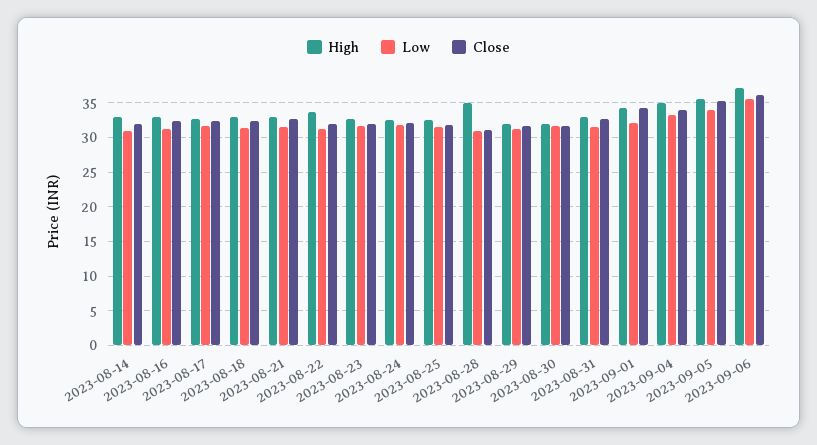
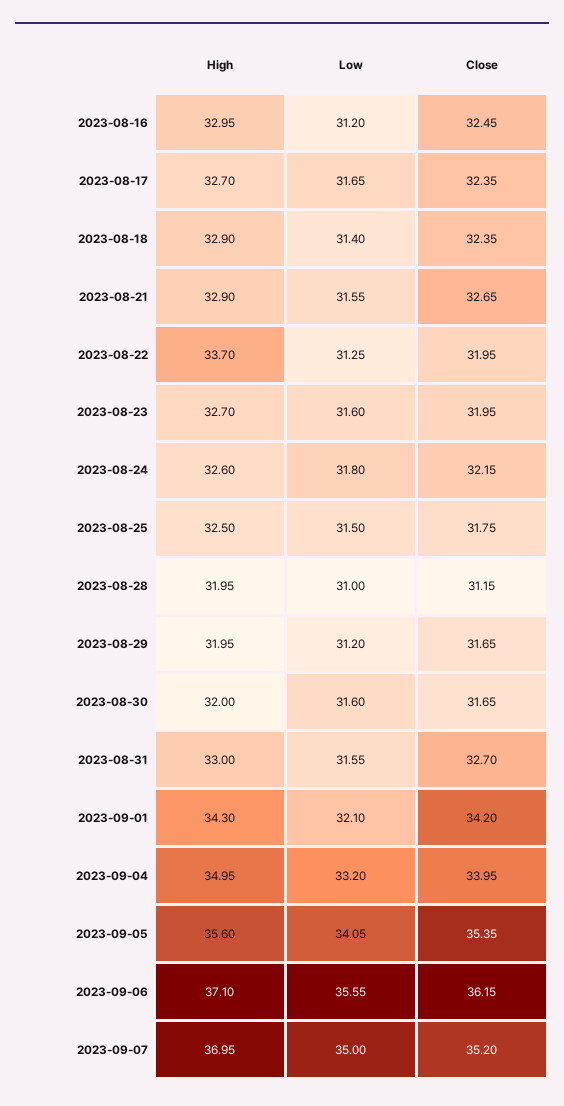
High, 2023-08-14: 33 -> none
Low, 2023-08-14: 31 -> none
Close, 2023-08-14: 32 -> none
High, 2023-08-28: 35 -> 31.95
High, 2023-09-07: none -> 36.95
Low, 2023-09-07: none -> 35
Close, 2023-09-07: none -> 35.2

